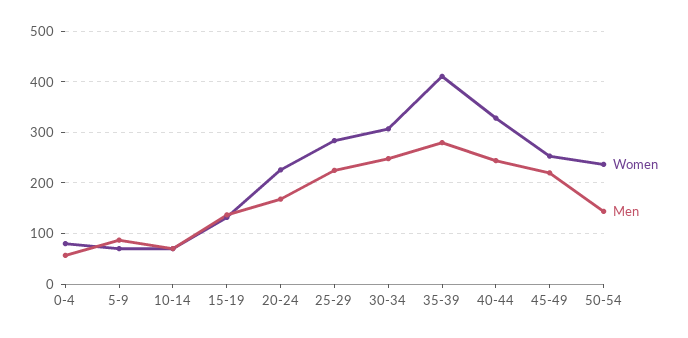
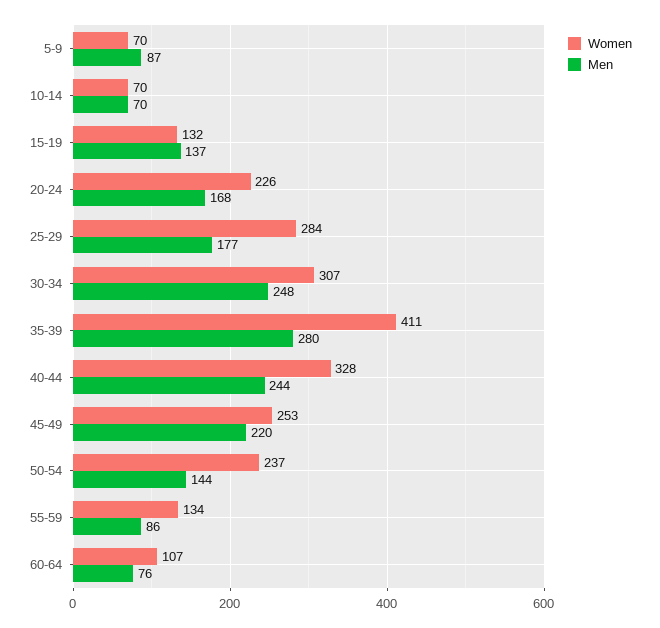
Women, 0-4: 80 -> none
Men, 0-4: 60 -> none
Men, 25-29: 220 -> 177
Women, 55-59: none -> 134
Men, 55-59: none -> 86
Women, 60-64: none -> 107
Men, 60-64: none -> 76

